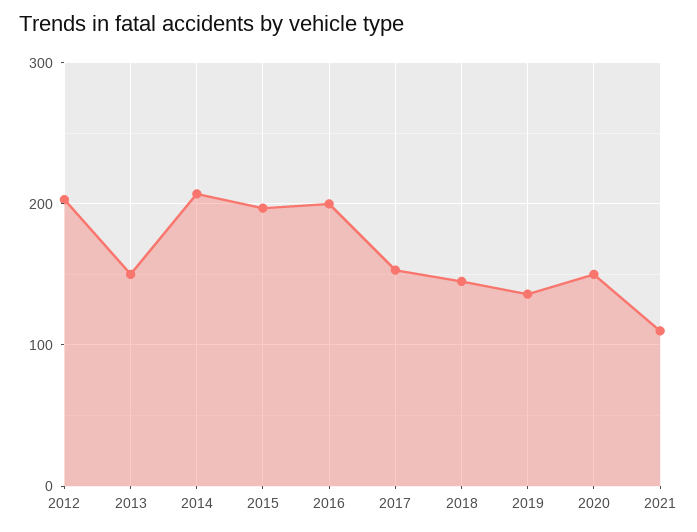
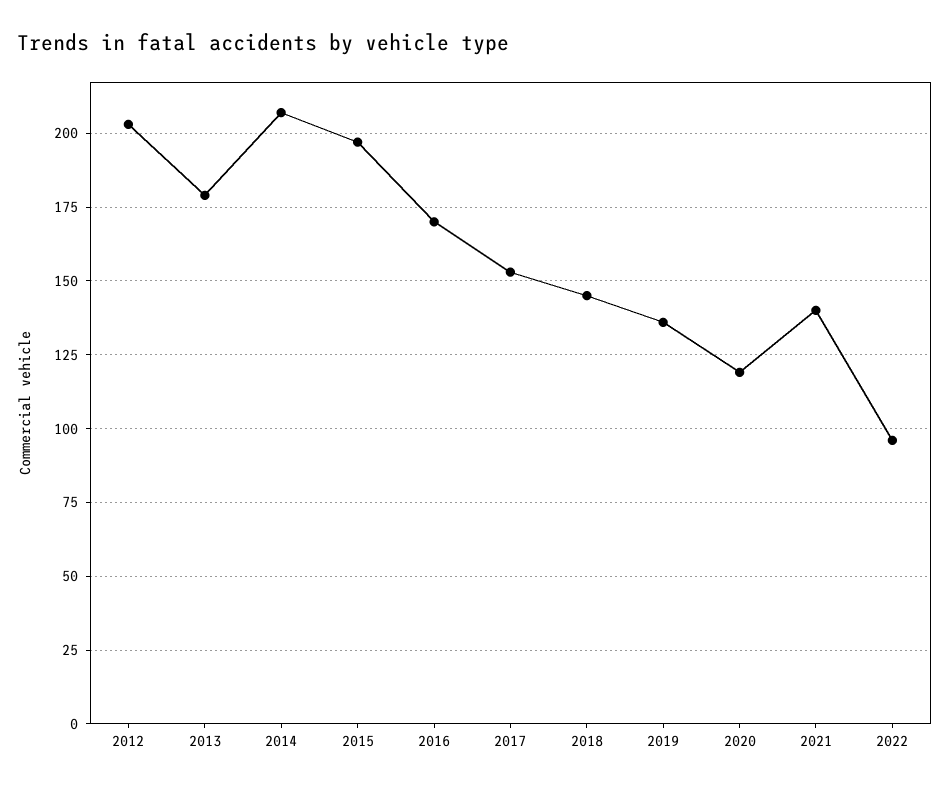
2013: 150 -> 180
2016: 200 -> 170
2020: 150 -> 120
2021: 110 -> 140
2022: none -> 95

